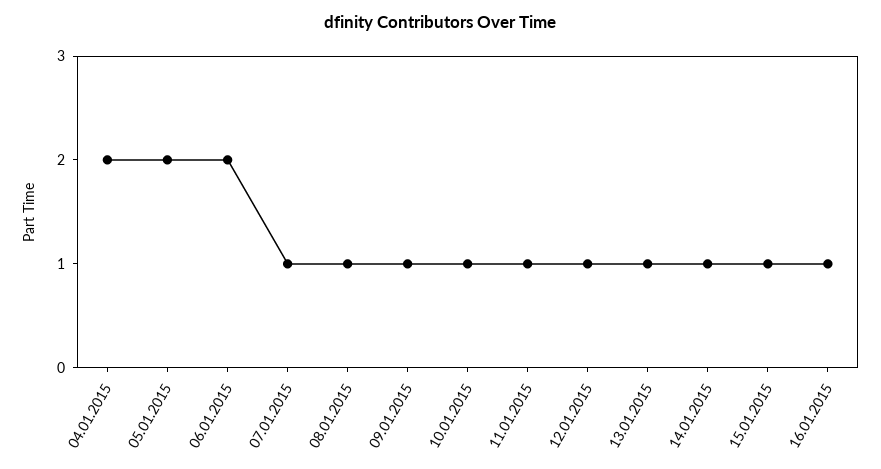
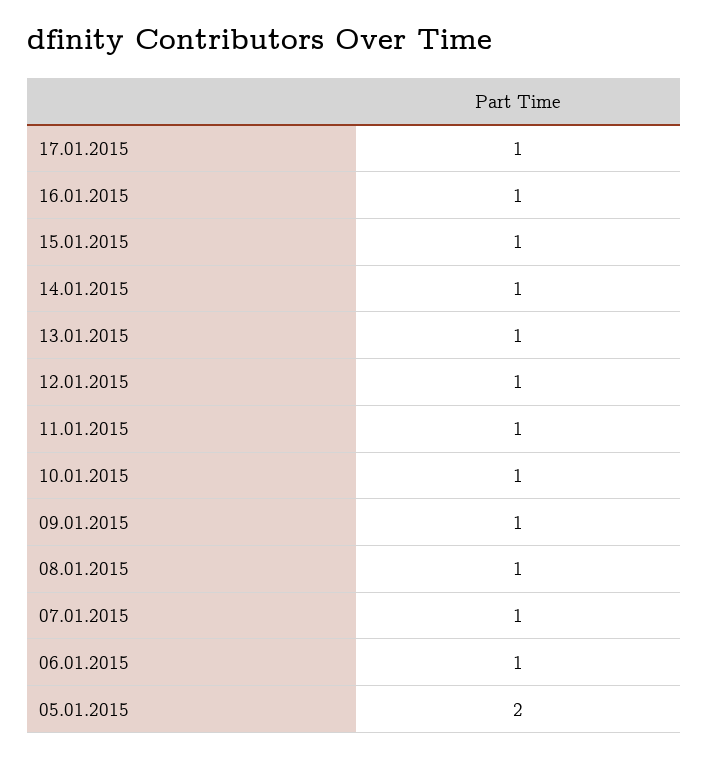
04.01.2015: 2 -> none
06.01.2015: 2 -> 1
17.01.2015: none -> 1

